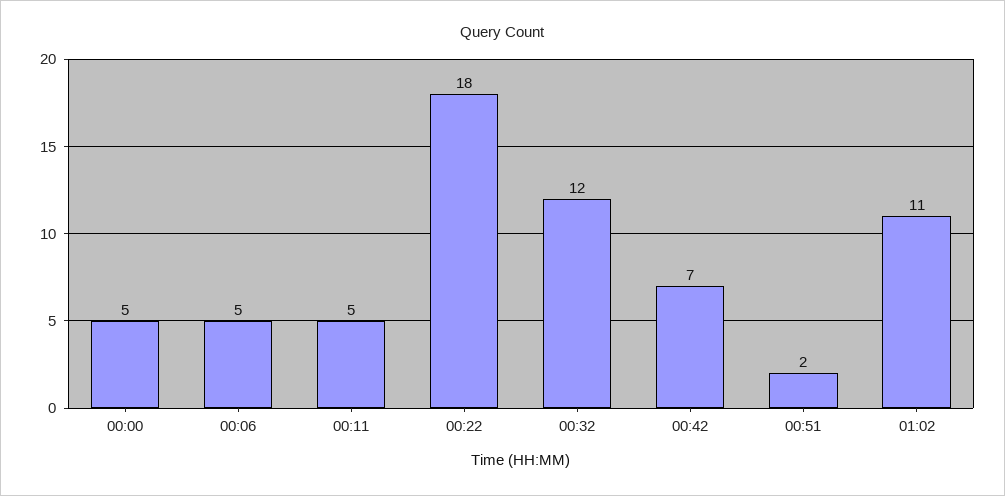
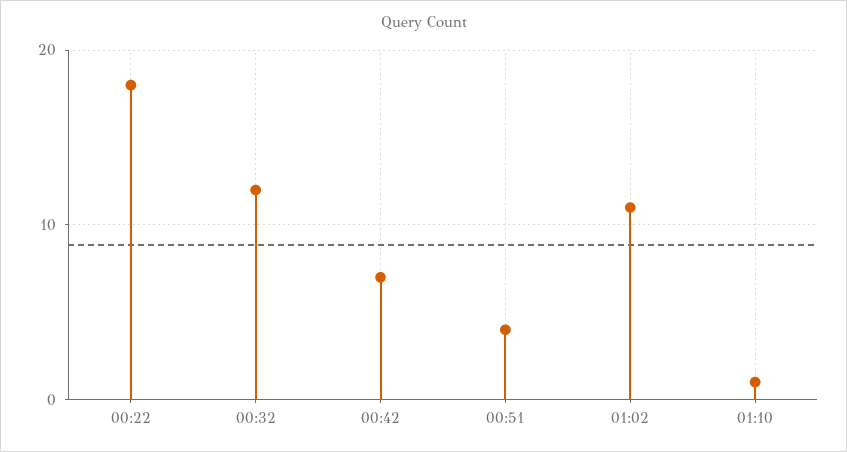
00:00: 5 -> none
00:06: 5 -> none
00:11: 5 -> none
00:51: 2 -> 4
01:10: none -> 1

